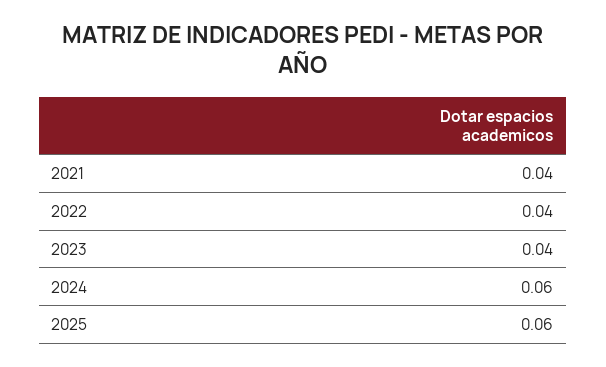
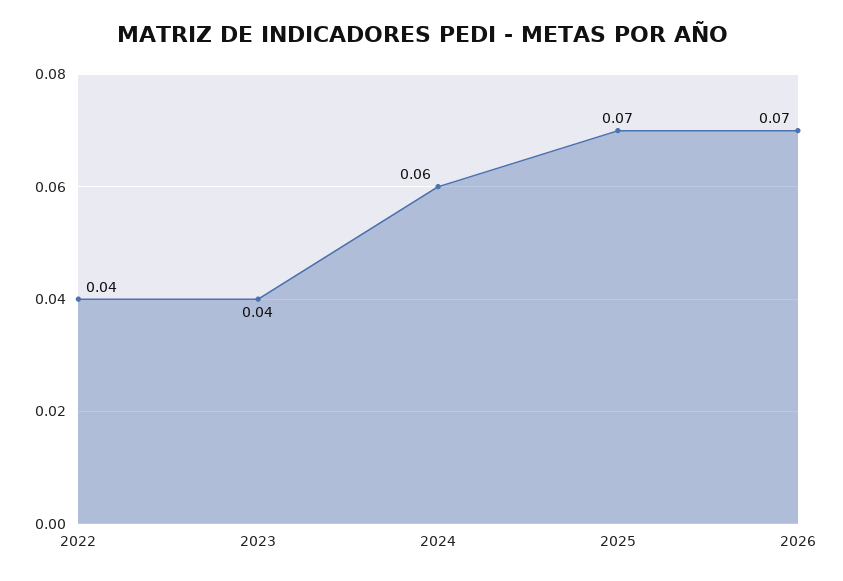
2021: 0.04 -> none
2025: 0.06 -> 0.07
2026: none -> 0.07

